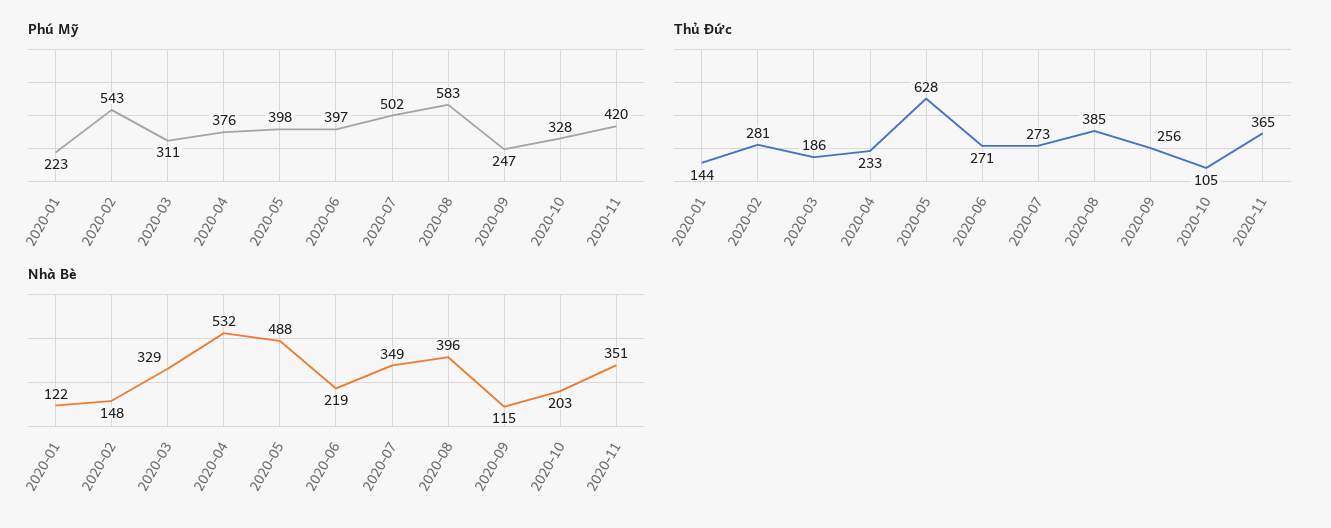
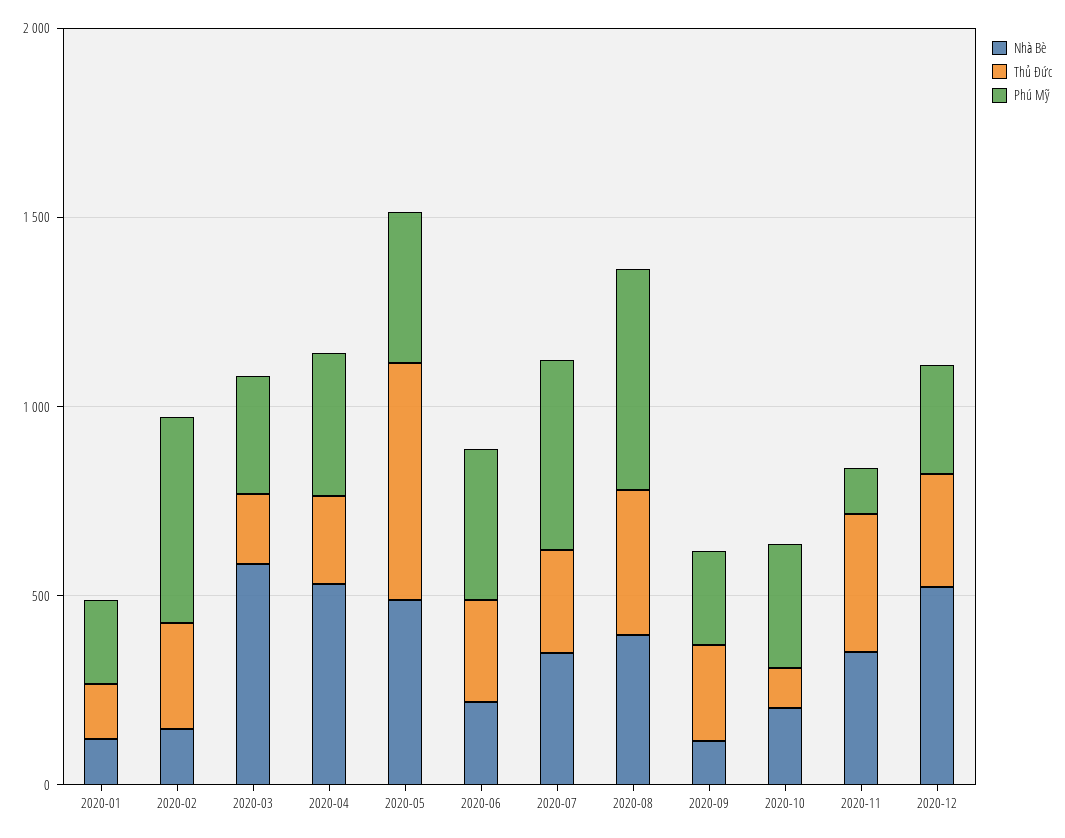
Phú Mỹ, 2020-11: 420 -> 100
Nhà Bè, 2020-03: 329 -> 600
Nhà Bè, 2020-12: none -> 500
Thủ Đức, 2020-12: none -> 300
Phú Mỹ, 2020-12: none -> 300

